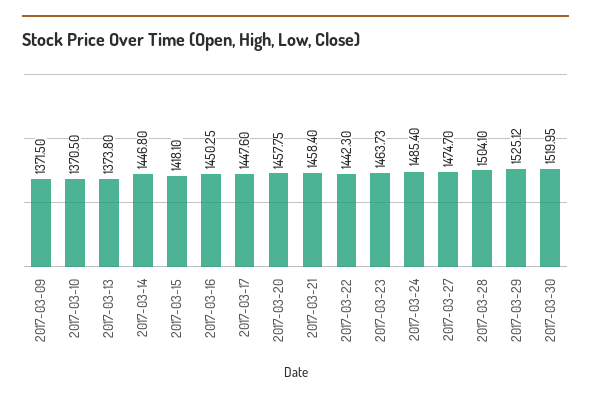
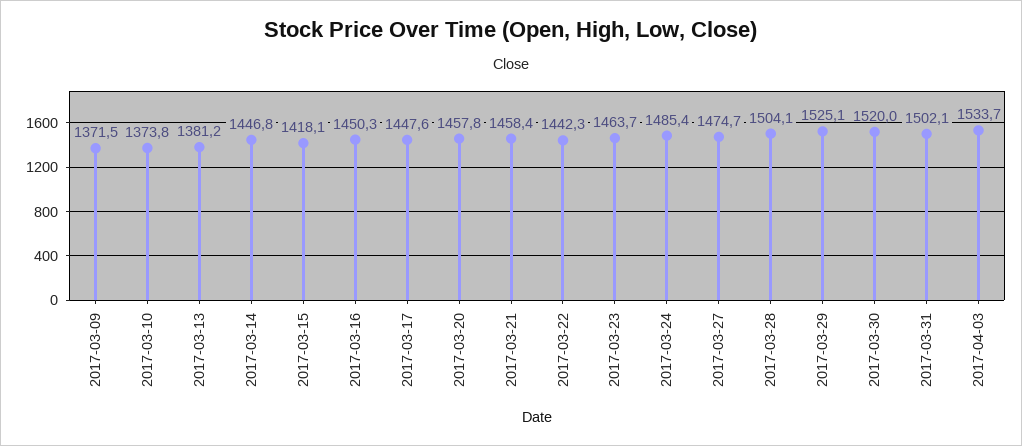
2017-03-10: 1370.5 -> 1373.8
2017-03-13: 1373.8 -> 1381.2
2017-03-31: none -> 1502.1
2017-04-03: none -> 1533.7

